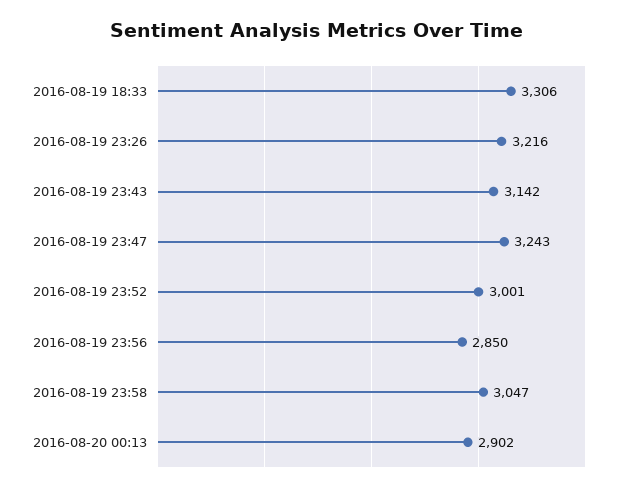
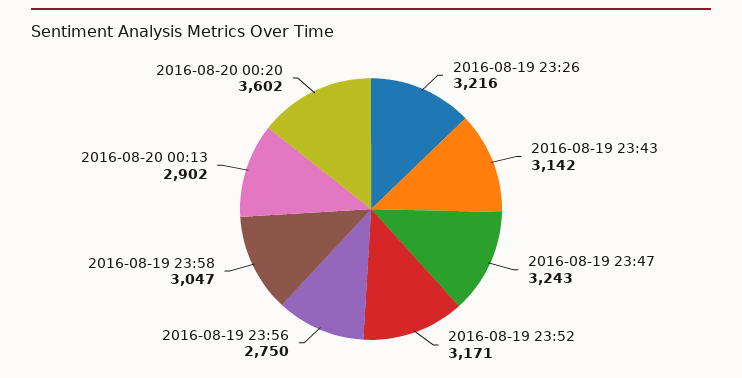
2016-08-19 18:33: 3306 -> none
2016-08-19 23:52: 3001 -> 3171
2016-08-19 23:56: 2850 -> 2750
2016-08-20 00:20: none -> 3602

